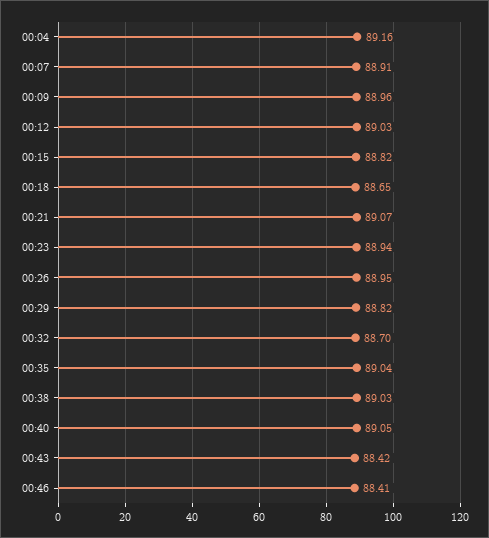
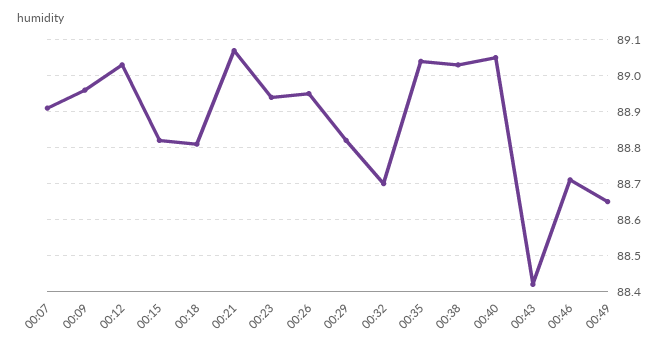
00:04: 89.16 -> none
00:18: 88.65 -> 88.8
00:46: 88.41 -> 88.7
00:49: none -> 88.65

